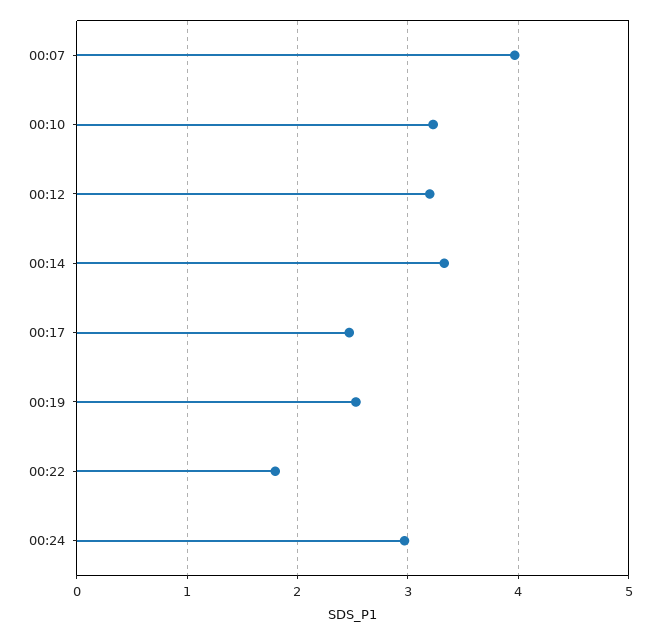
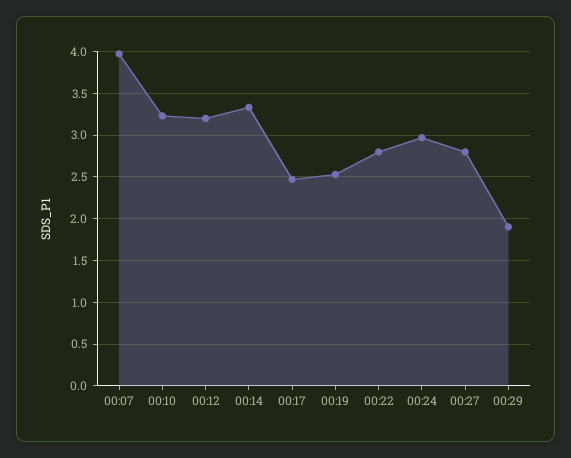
00:22: 1.8 -> 2.8
00:27: none -> 2.8
00:29: none -> 1.9

